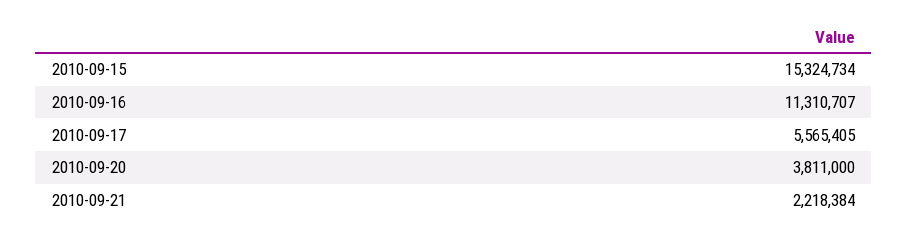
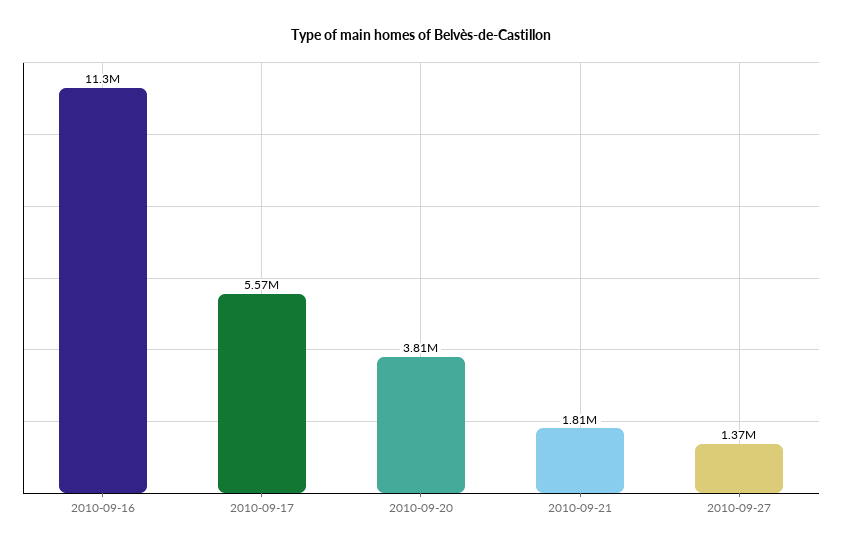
2010-09-15: 15324734 -> none
2010-09-21: 2218384 -> 1810000
2010-09-27: none -> 1370000

